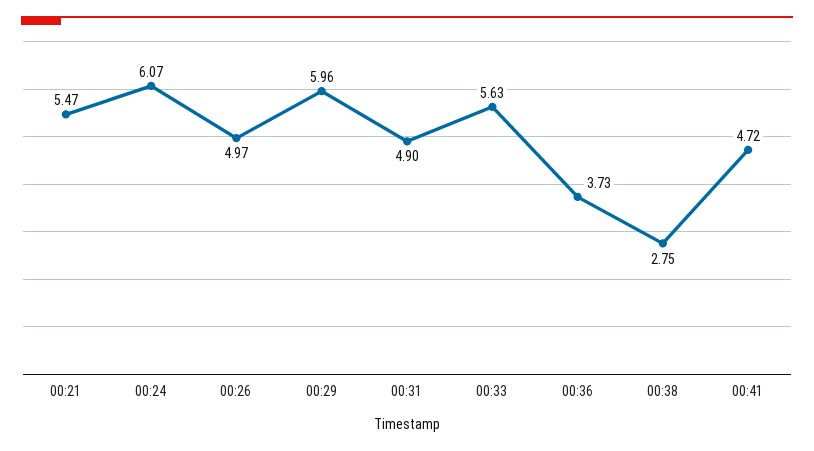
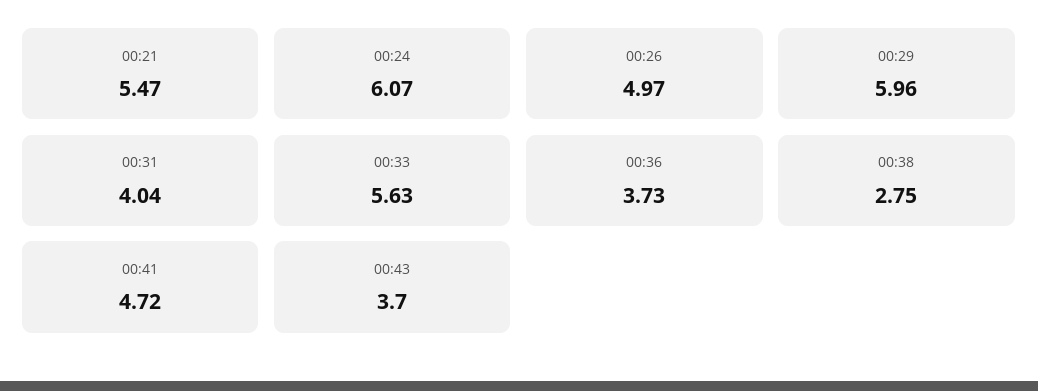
00:31: 4.9 -> 4.04
00:43: none -> 3.7

